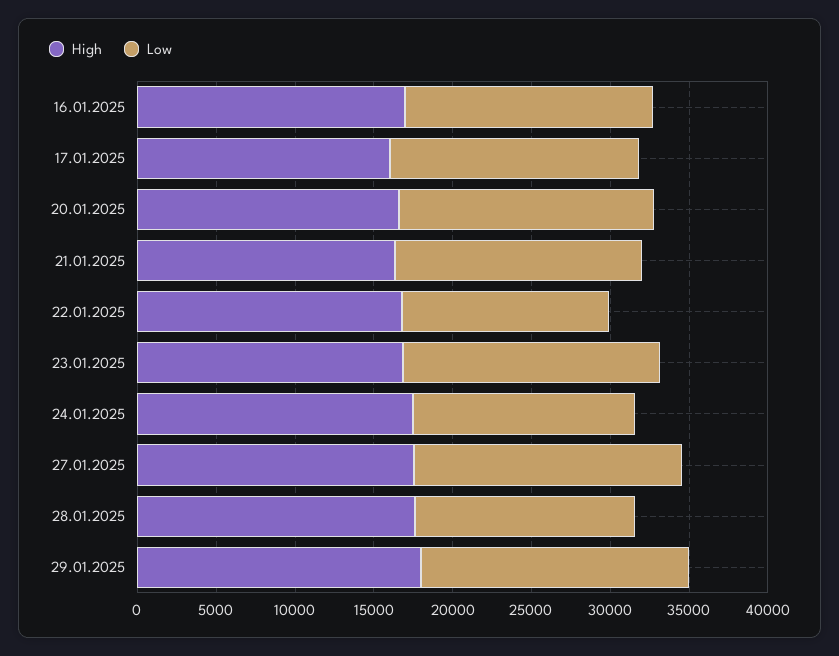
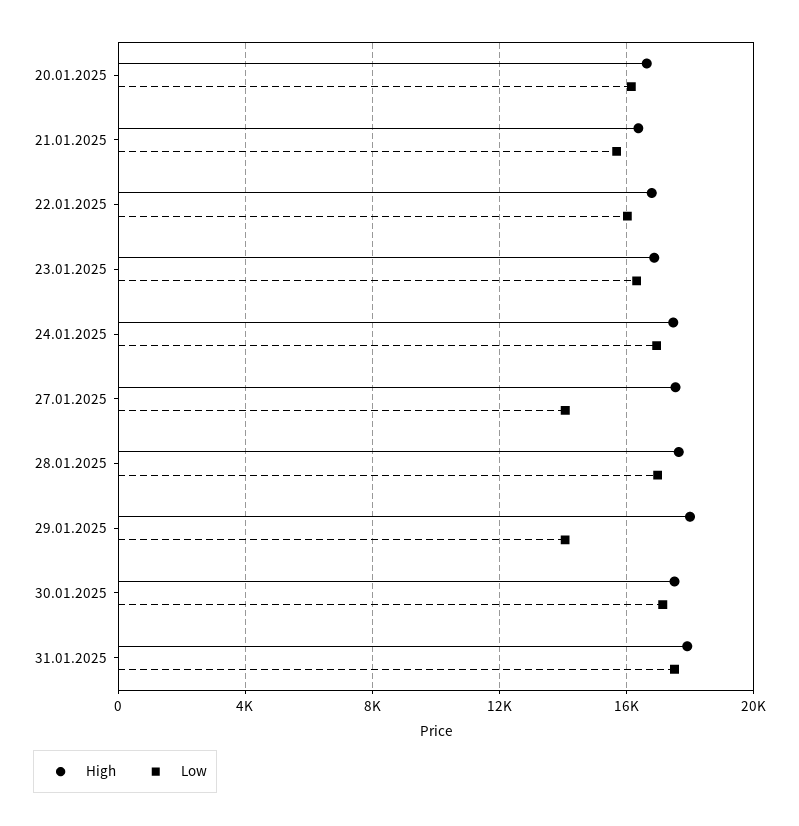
High, 16.01.2025: 17000 -> none
Low, 16.01.2025: 16000 -> none
High, 17.01.2025: 16000 -> none
Low, 17.01.2025: 16000 -> none
Low, 22.01.2025: 13000 -> 16000
Low, 24.01.2025: 14000 -> 17000
Low, 27.01.2025: 17000 -> 14000
Low, 28.01.2025: 14000 -> 17000
Low, 29.01.2025: 17000 -> 14000
High, 30.01.2025: none -> 17500
Low, 30.01.2025: none -> 17000
High, 31.01.2025: none -> 18000
Low, 31.01.2025: none -> 17500

